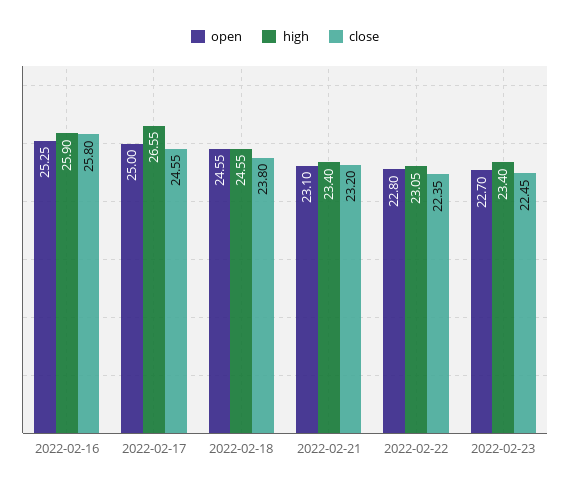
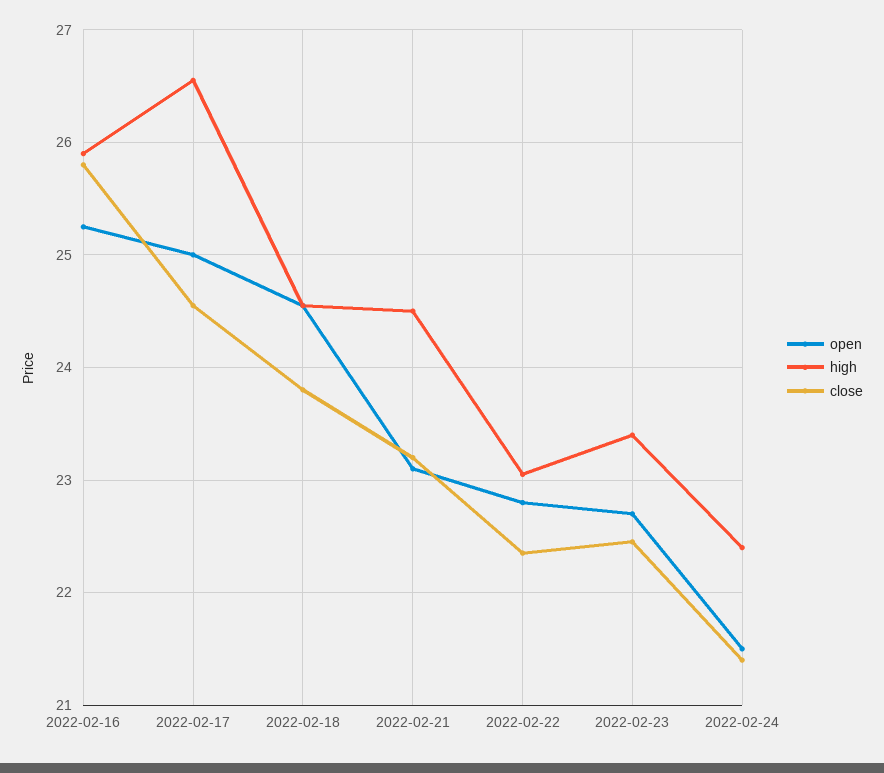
high, 2022-02-21: 23.4 -> 24.5
open, 2022-02-24: none -> 21.5
high, 2022-02-24: none -> 22.4
close, 2022-02-24: none -> 21.4

